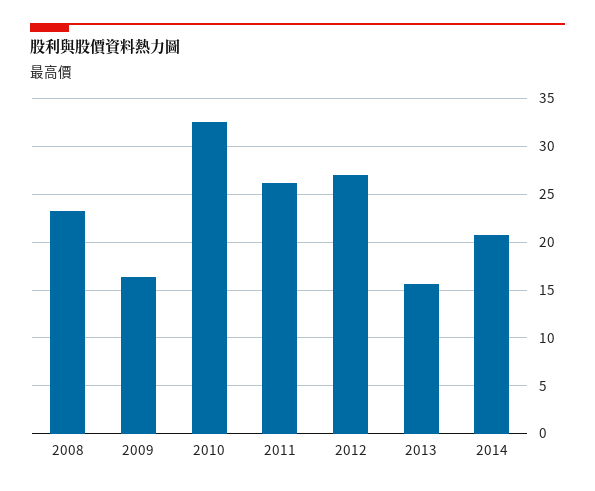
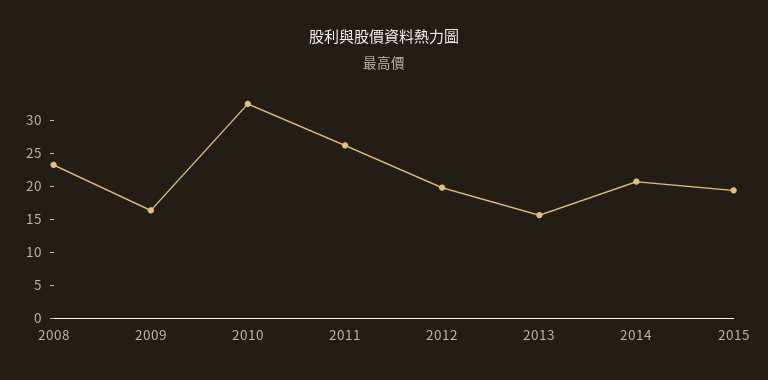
2012: 27 -> 20
2015: none -> 20

